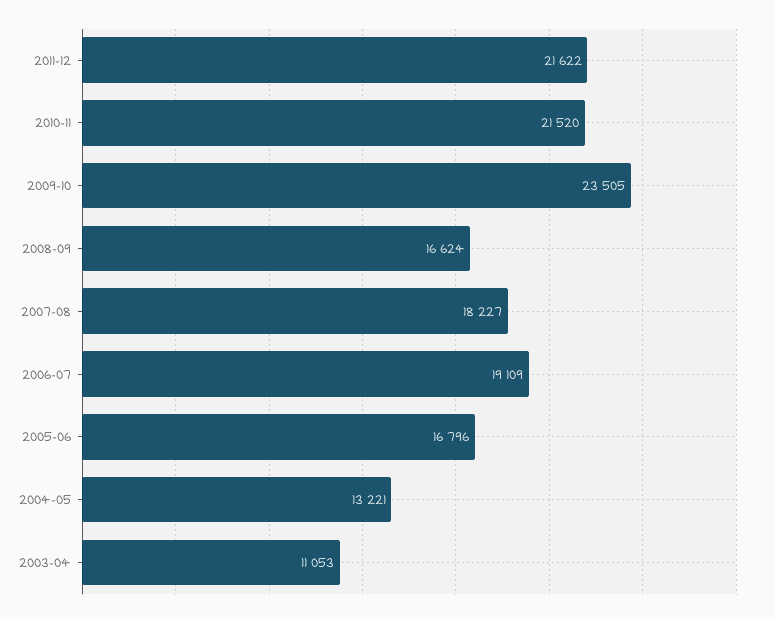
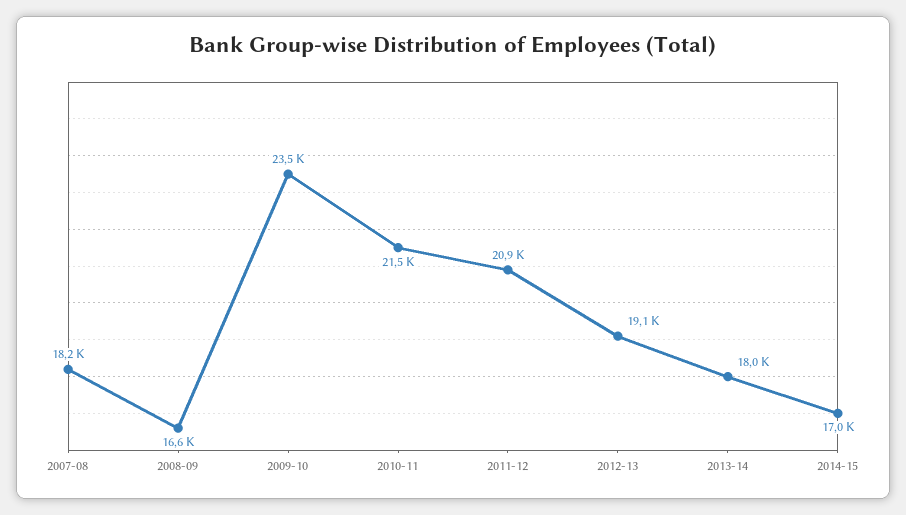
2011-12: 21622 -> 20900
2006-07: 19109 -> none
2005-06: 16796 -> none
2004-05: 13221 -> none
2003-04: 11053 -> none
2012-13: none -> 19100
2013-14: none -> 18000
2014-15: none -> 17000

